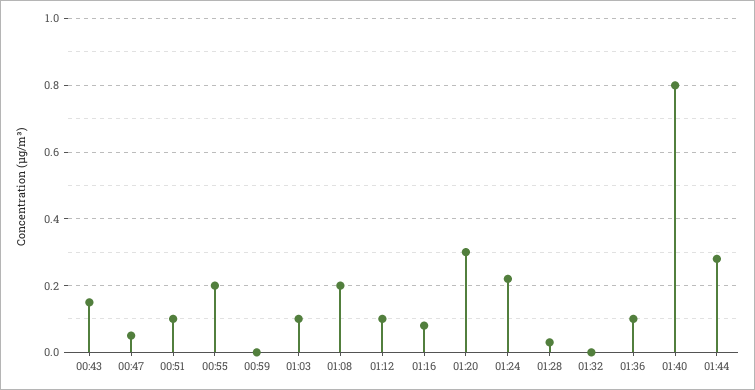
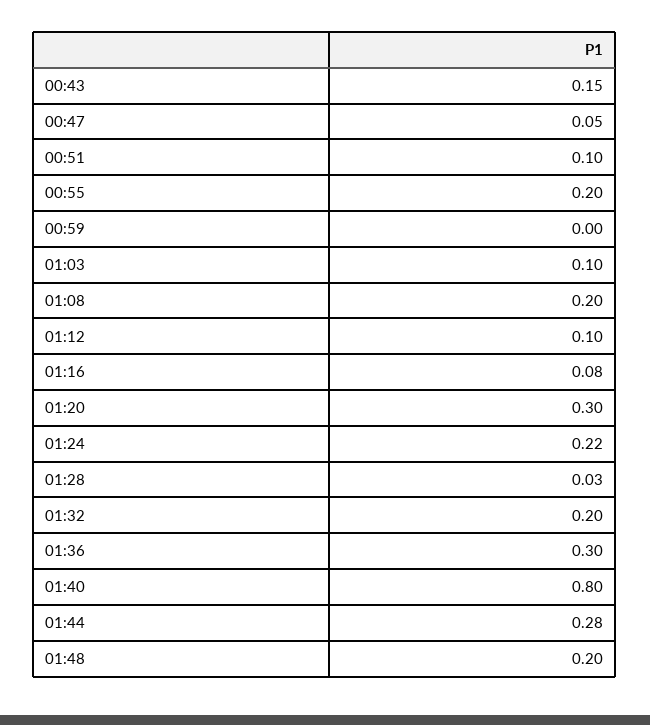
01:32: 0 -> 0.2
01:36: 0.1 -> 0.3
01:48: none -> 0.2

